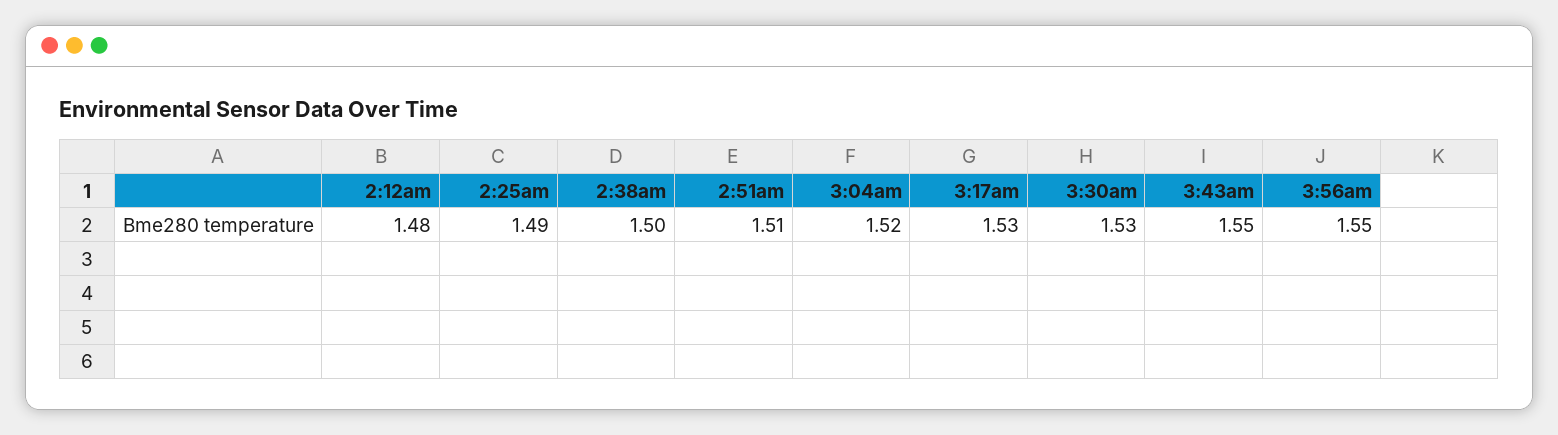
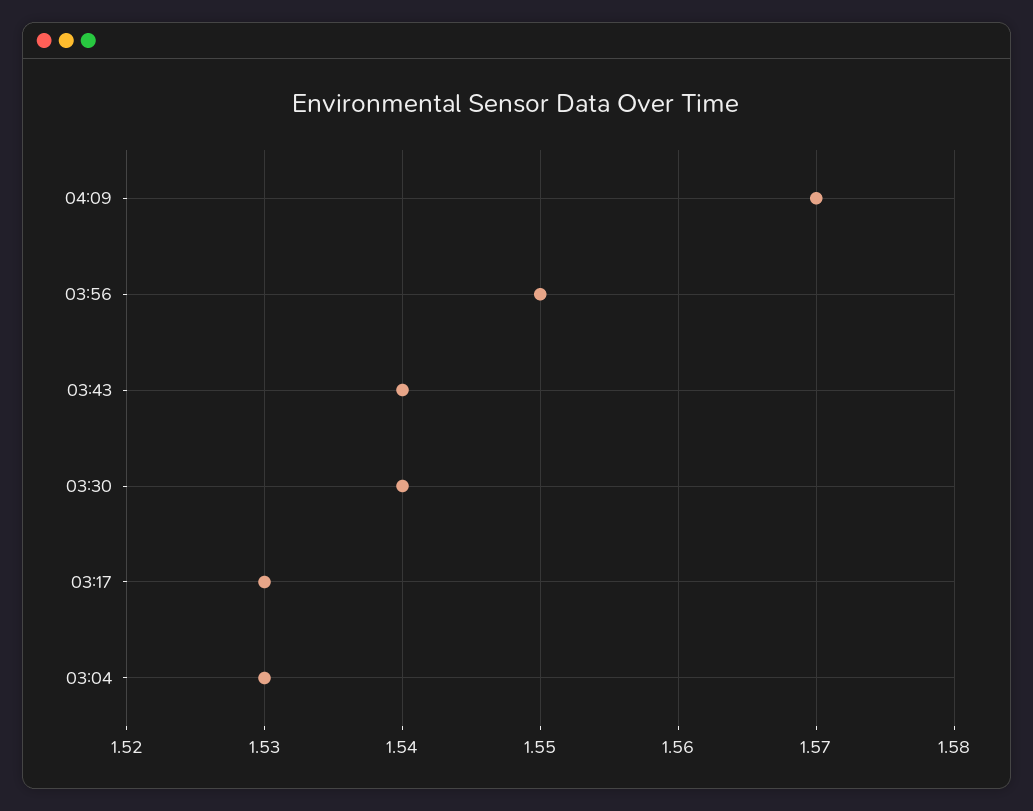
2:12am: 1.48 -> none
2:25am: 1.49 -> none
2:38am: 1.5 -> none
2:51am: 1.51 -> none
3:04am: 1.52 -> 1.53
3:30am: 1.53 -> 1.54
3:43am: 1.55 -> 1.54
04:09: none -> 1.57

